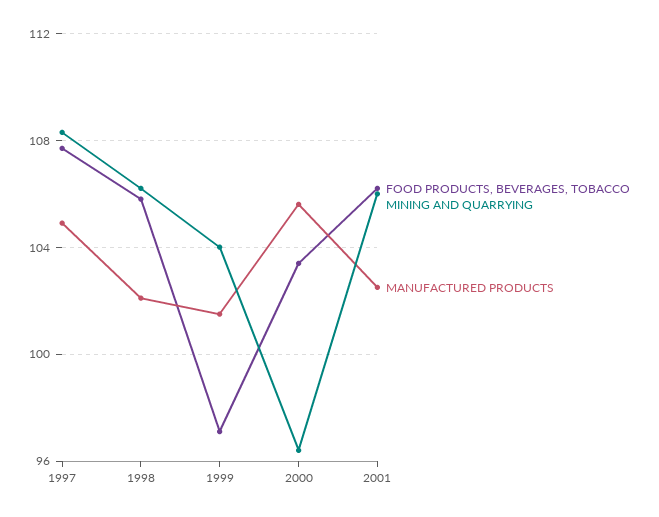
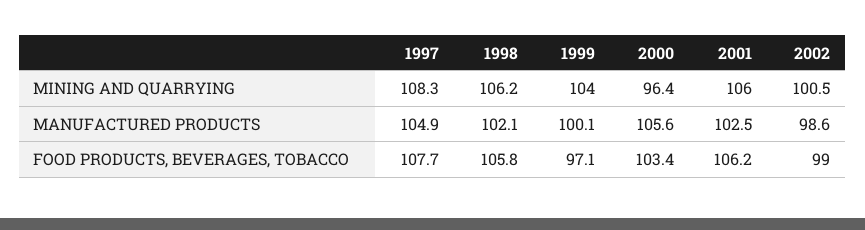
MANUFACTURED PRODUCTS, 1999: 101.5 -> 100.1
MINING AND QUARRYING, 2002: none -> 100.5
MANUFACTURED PRODUCTS, 2002: none -> 98.6
FOOD PRODUCTS, BEVERAGES, TOBACCO, 2002: none -> 99

